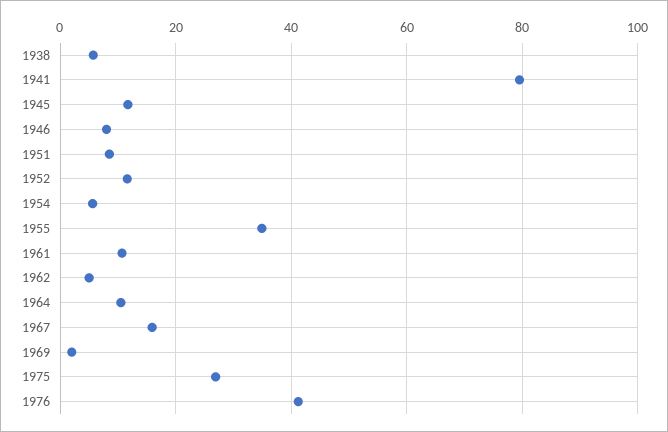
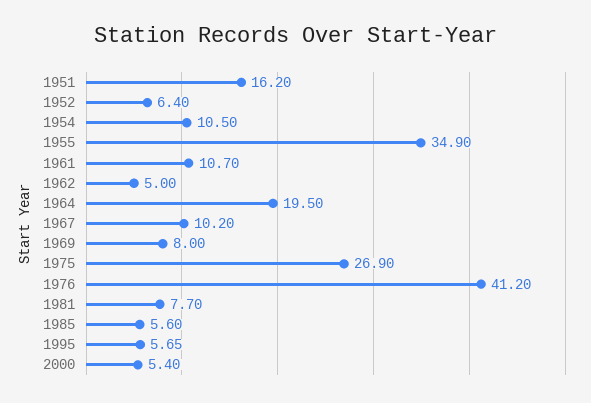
1938: 6 -> none
1941: 80 -> none
1945: 12 -> none
1946: 8 -> none
1951: 8 -> 16.2
1952: 12 -> 6.4
1954: 6 -> 10.5
1964: 10 -> 19.5
1967: 16 -> 10.2
1969: 2 -> 8
1981: none -> 7.7
1985: none -> 5.6
1995: none -> 5.65
2000: none -> 5.4

